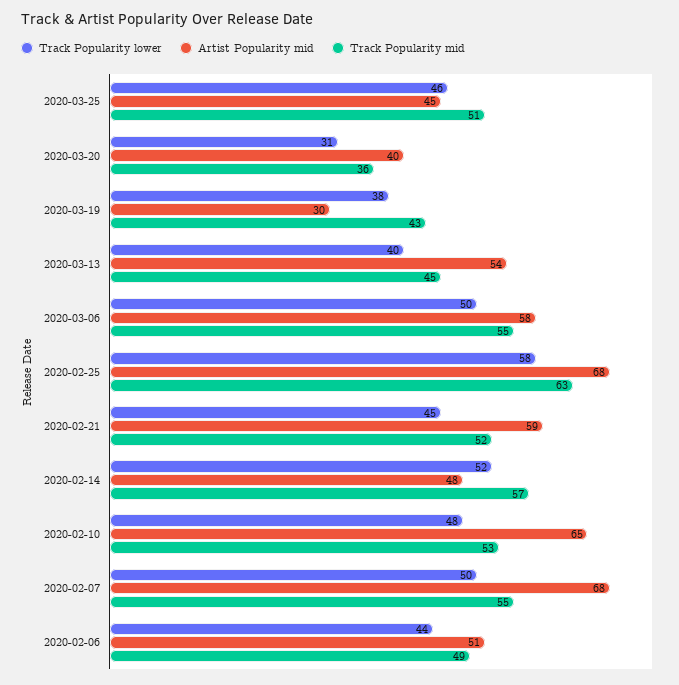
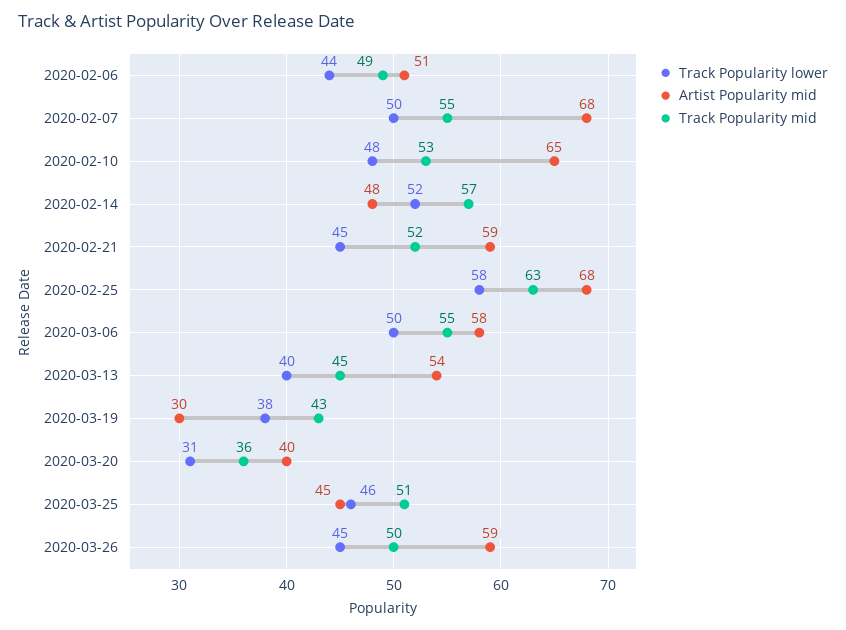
Track Popularity lower, 2020-03-26: none -> 45
Artist Popularity mid, 2020-03-26: none -> 59
Track Popularity mid, 2020-03-26: none -> 50

